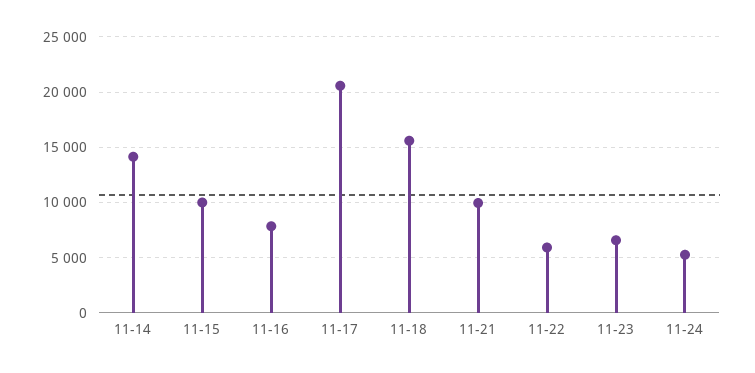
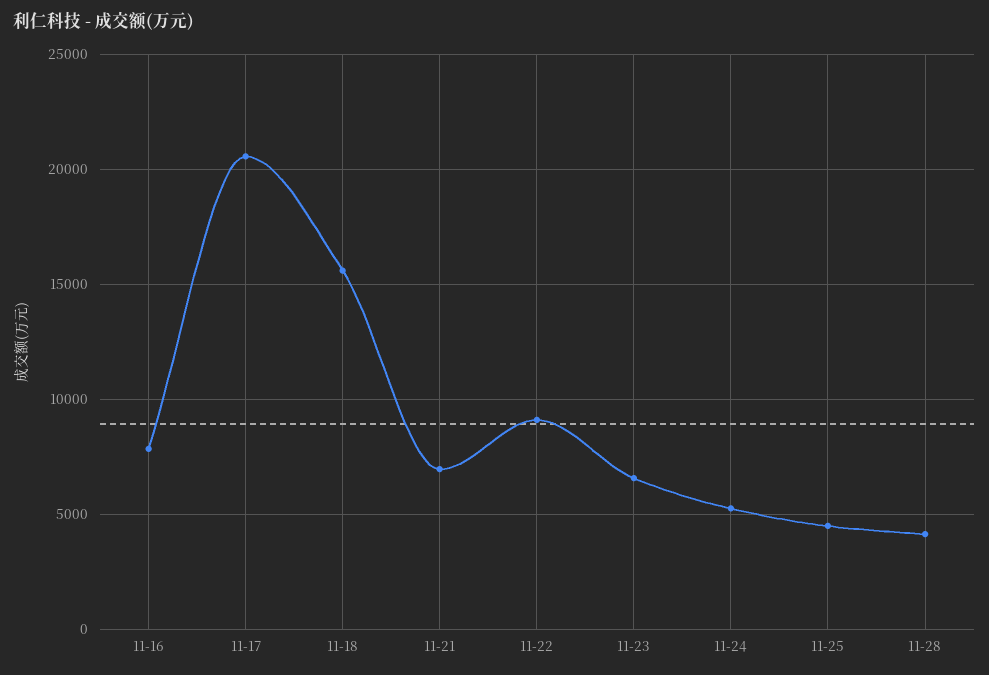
11-14: 14000 -> none
11-15: 10000 -> none
11-21: 10000 -> 7000
11-22: 6000 -> 9000
11-25: none -> 4500
11-28: none -> 4000

